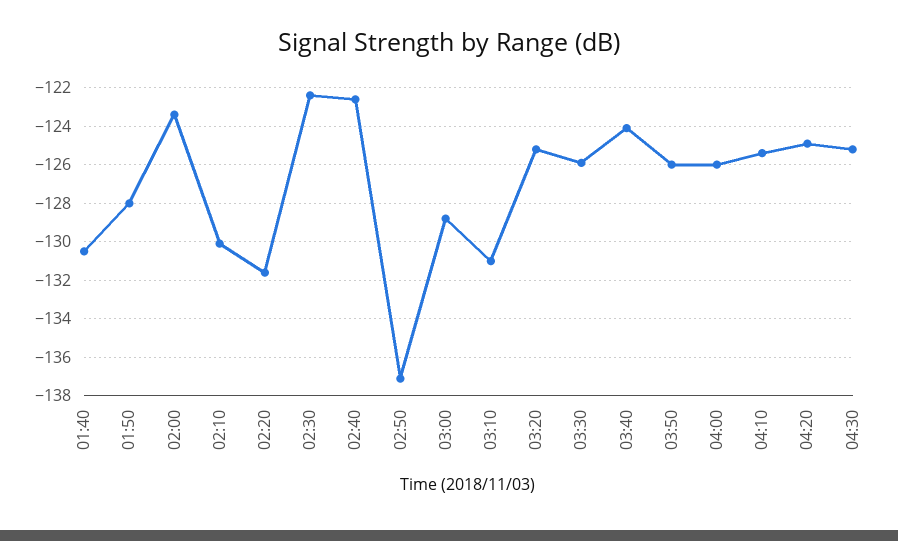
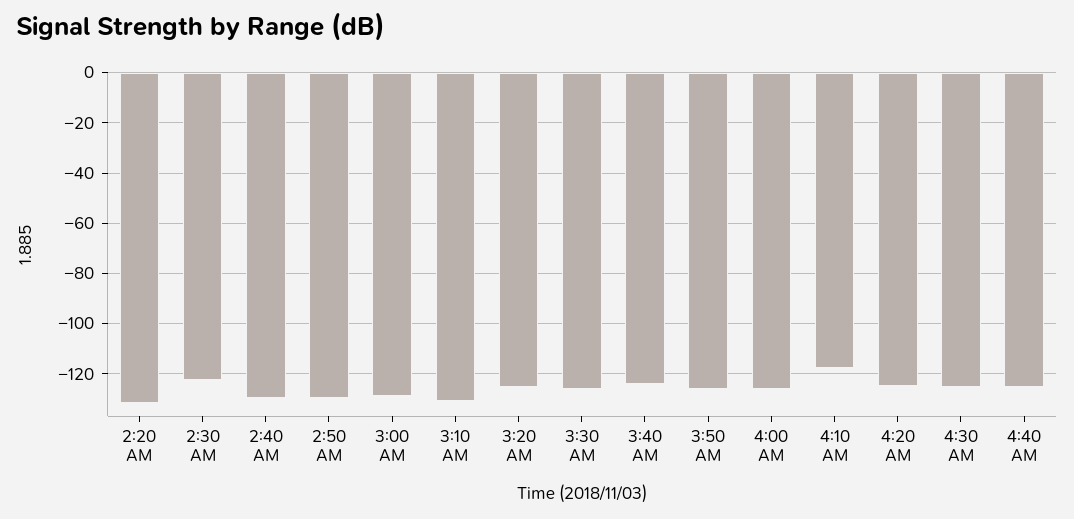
01:40: -130.5 -> none
01:50: -128 -> none
02:00: -123.5 -> none
02:10: -130 -> none
02:40: -122.5 -> -130
02:50: -137 -> -130
04:10: -125.5 -> -117.5
4:40 AM: none -> -125

